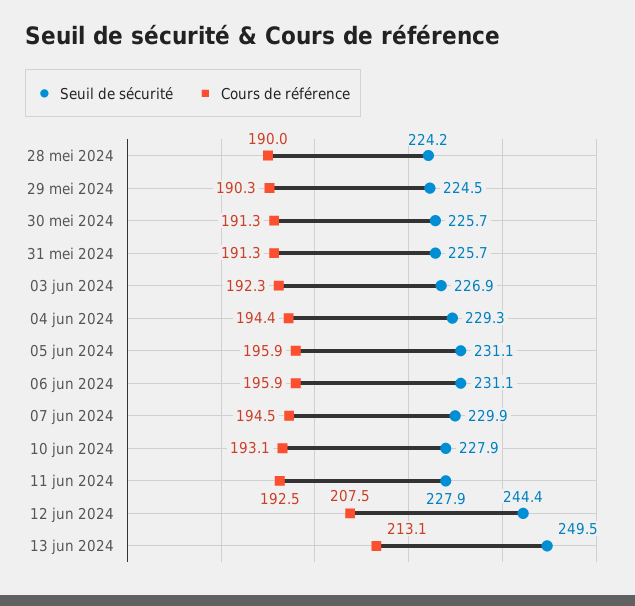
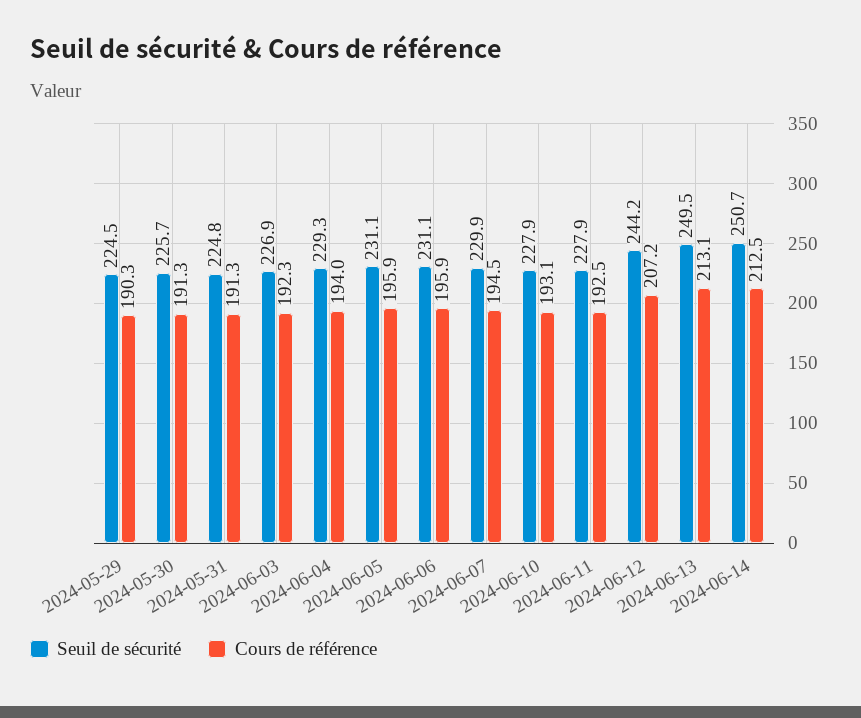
Seuil de sécurité, 28 mei 2024: 224.2 -> none
Cours de référence, 28 mei 2024: 190 -> none
Seuil de sécurité, 31 mei 2024: 225.7 -> 224.8
Cours de référence, 04 jun 2024: 194.4 -> 194
Seuil de sécurité, 12 jun 2024: 244.4 -> 244.2
Cours de référence, 12 jun 2024: 207.5 -> 207.2
Seuil de sécurité, 2024-06-14: none -> 250.7
Cours de référence, 2024-06-14: none -> 212.5

